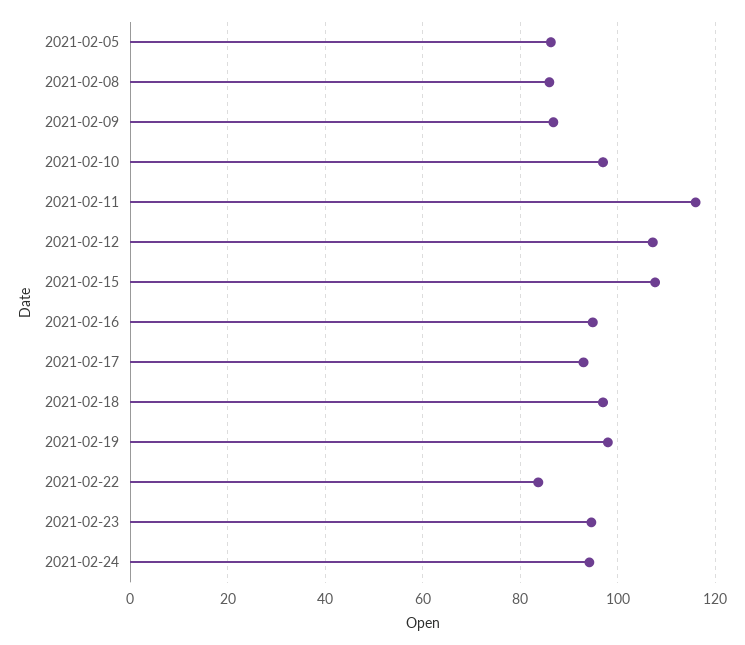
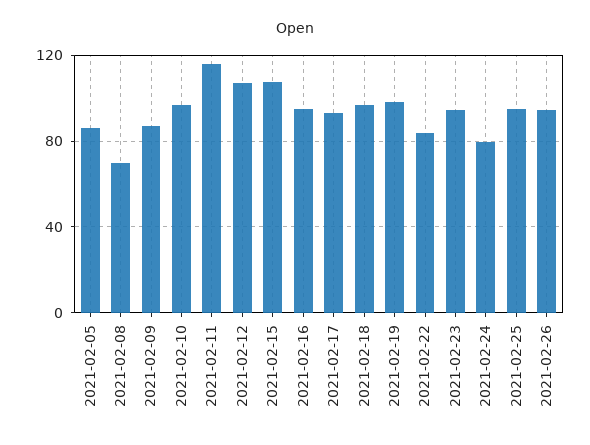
2021-02-08: 86 -> 70
2021-02-24: 94 -> 80
2021-02-25: none -> 95
2021-02-26: none -> 95

